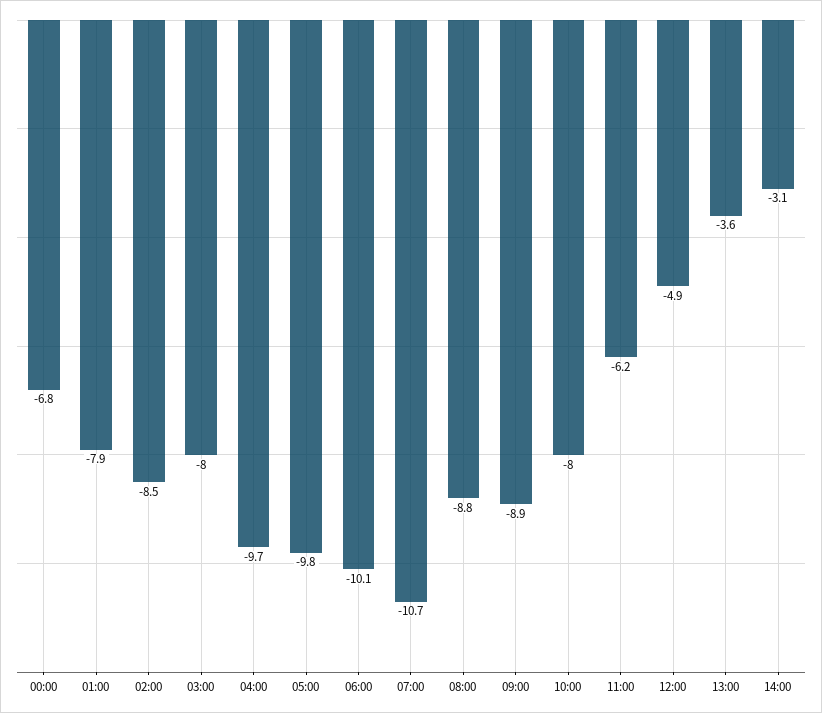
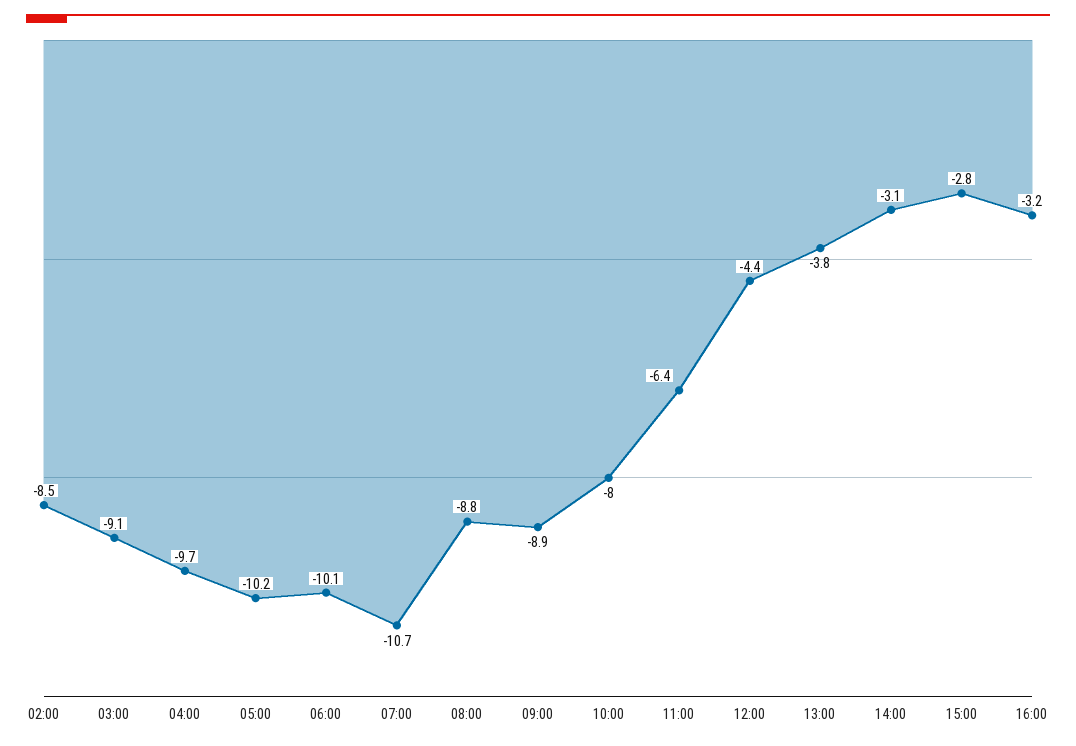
00:00: -6.8 -> none
01:00: -7.9 -> none
03:00: -8 -> -9.1
05:00: -9.8 -> -10.2
11:00: -6.2 -> -6.4
12:00: -4.9 -> -4.4
13:00: -3.6 -> -3.8
15:00: none -> -2.8
16:00: none -> -3.2

